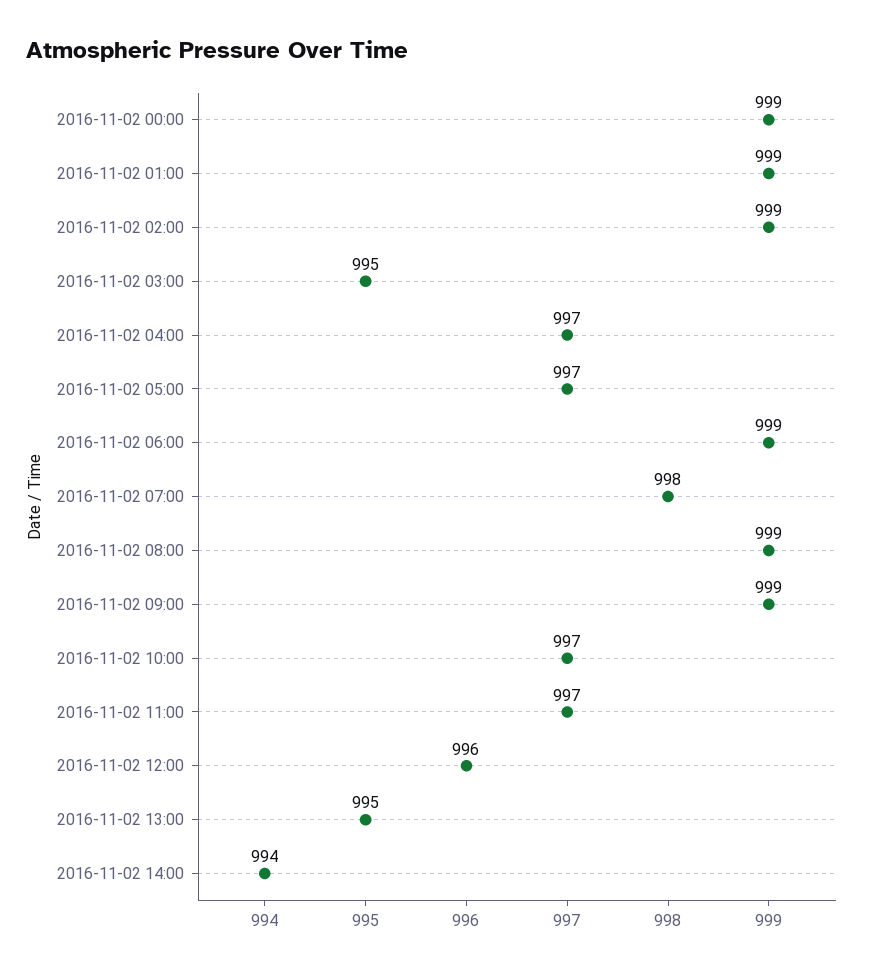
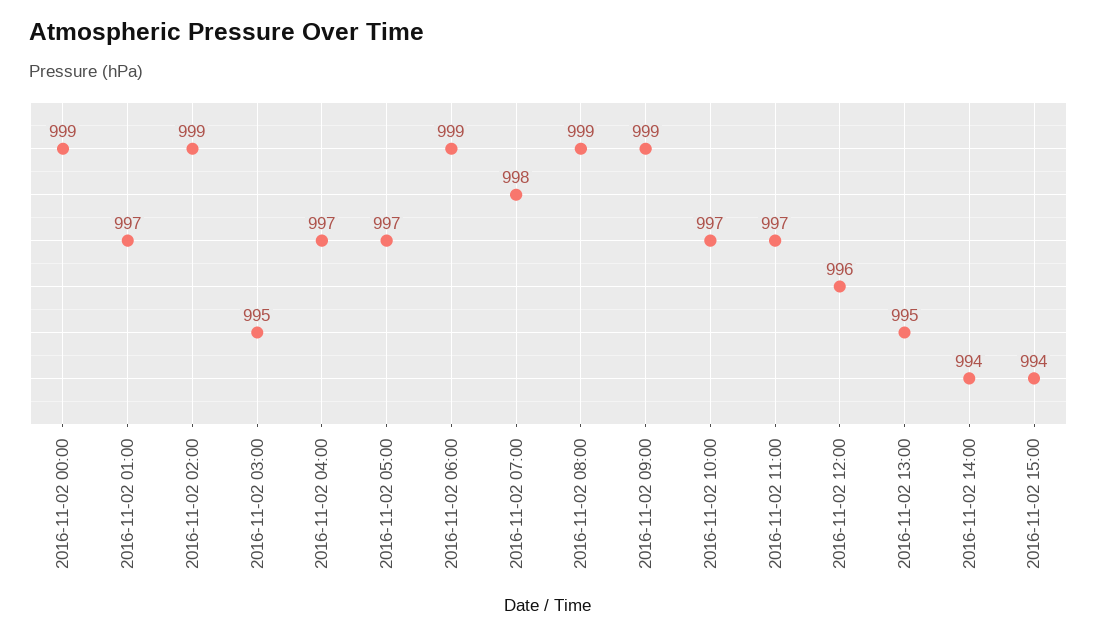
2016-11-02 01:00: 999 -> 997
2016-11-02 15:00: none -> 994

